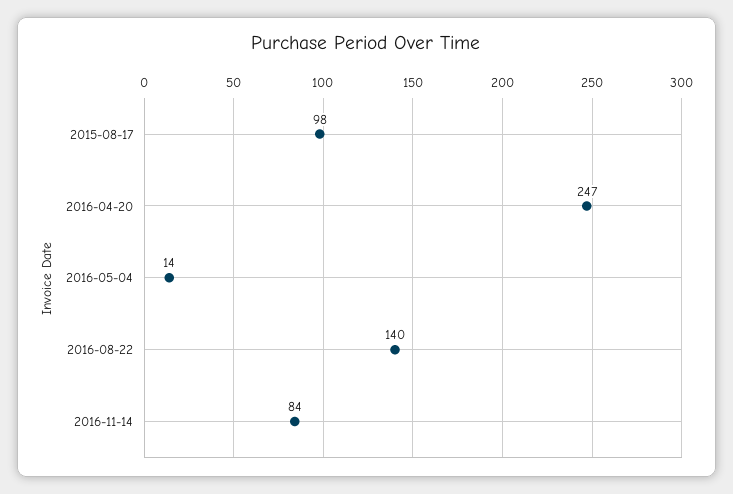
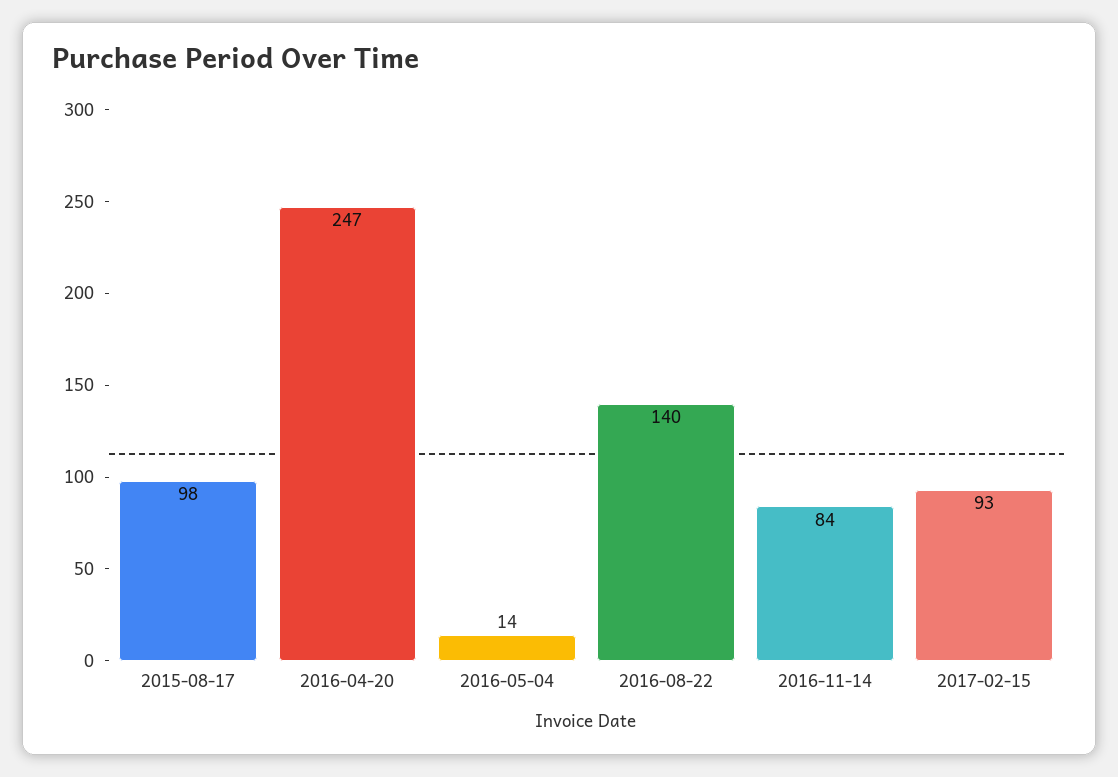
2017-02-15: none -> 93

